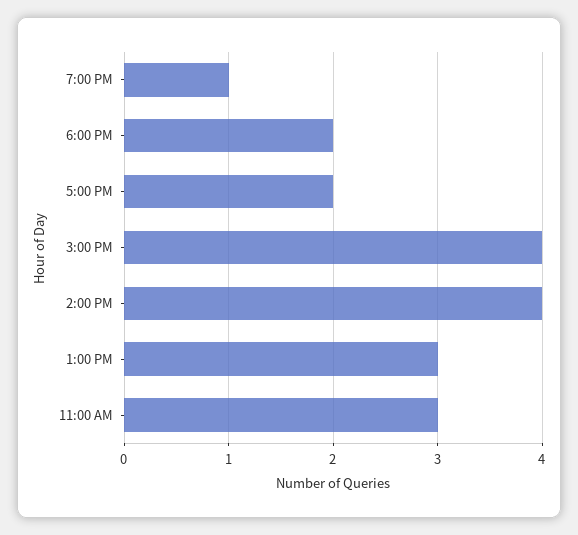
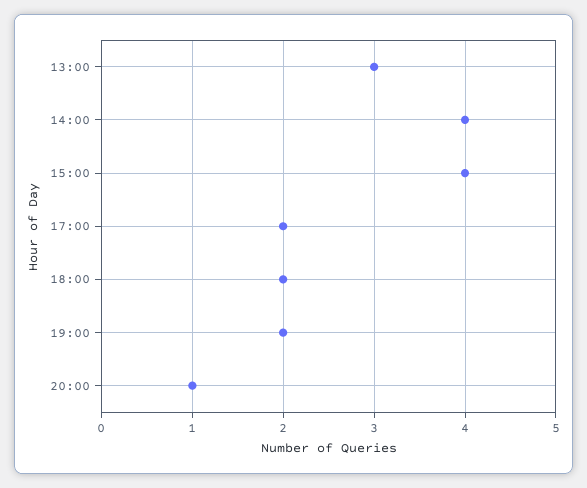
7:00 PM: 1 -> 2
11:00 AM: 3 -> none
20:00: none -> 1

